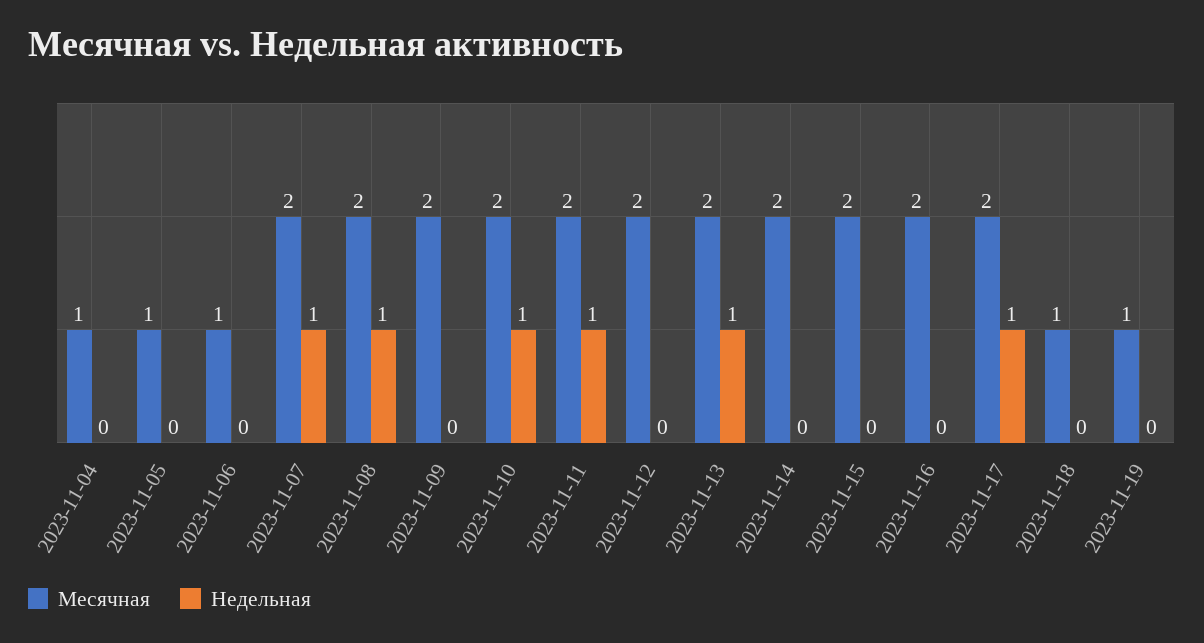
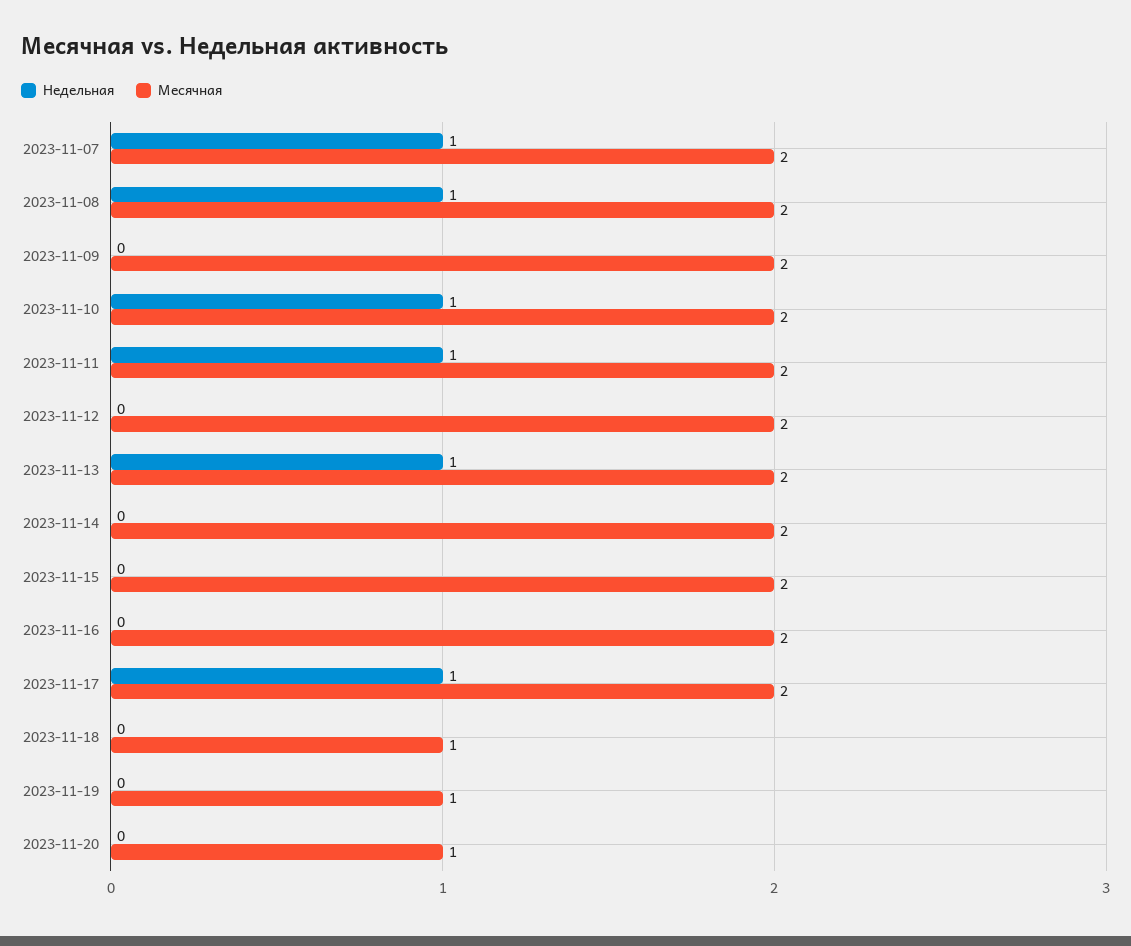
Месячная, 2023-11-04: 1 -> none
Недельная, 2023-11-04: 0 -> none
Месячная, 2023-11-05: 1 -> none
Недельная, 2023-11-05: 0 -> none
Месячная, 2023-11-06: 1 -> none
Недельная, 2023-11-06: 0 -> none
Недельная, 2023-11-20: none -> 0
Месячная, 2023-11-20: none -> 1

